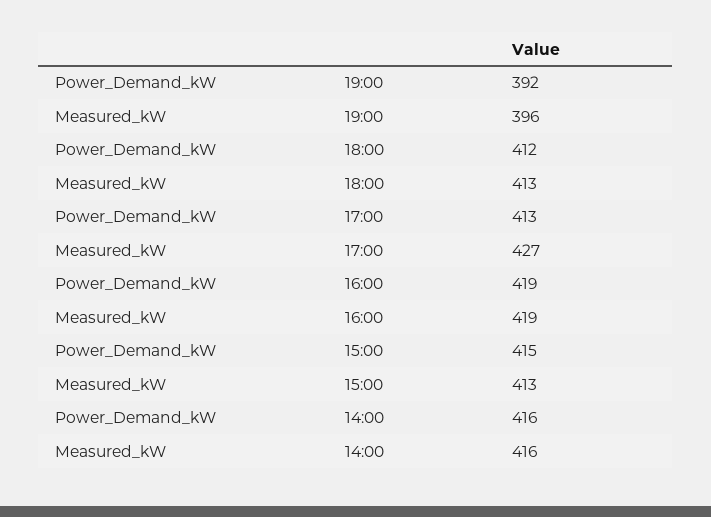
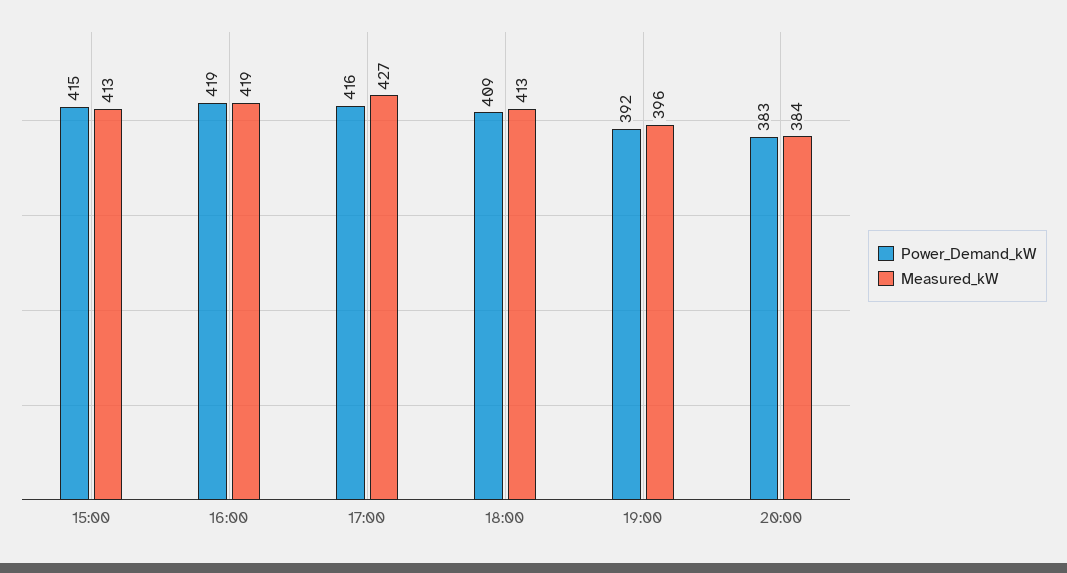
Power_Demand_kW, 18:00: 412 -> 409
Power_Demand_kW, 17:00: 413 -> 416
Power_Demand_kW, 14:00: 416 -> none
Measured_kW, 14:00: 416 -> none
Power_Demand_kW, 20:00: none -> 383
Measured_kW, 20:00: none -> 384

